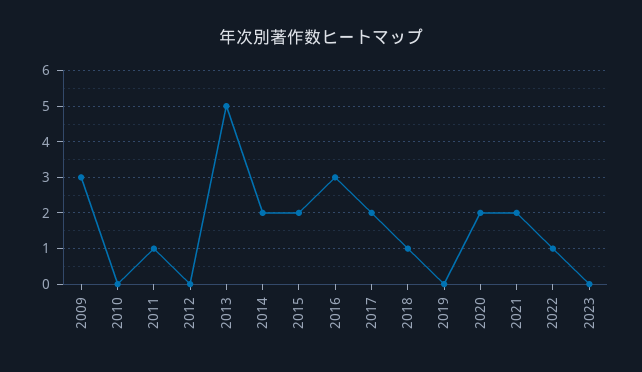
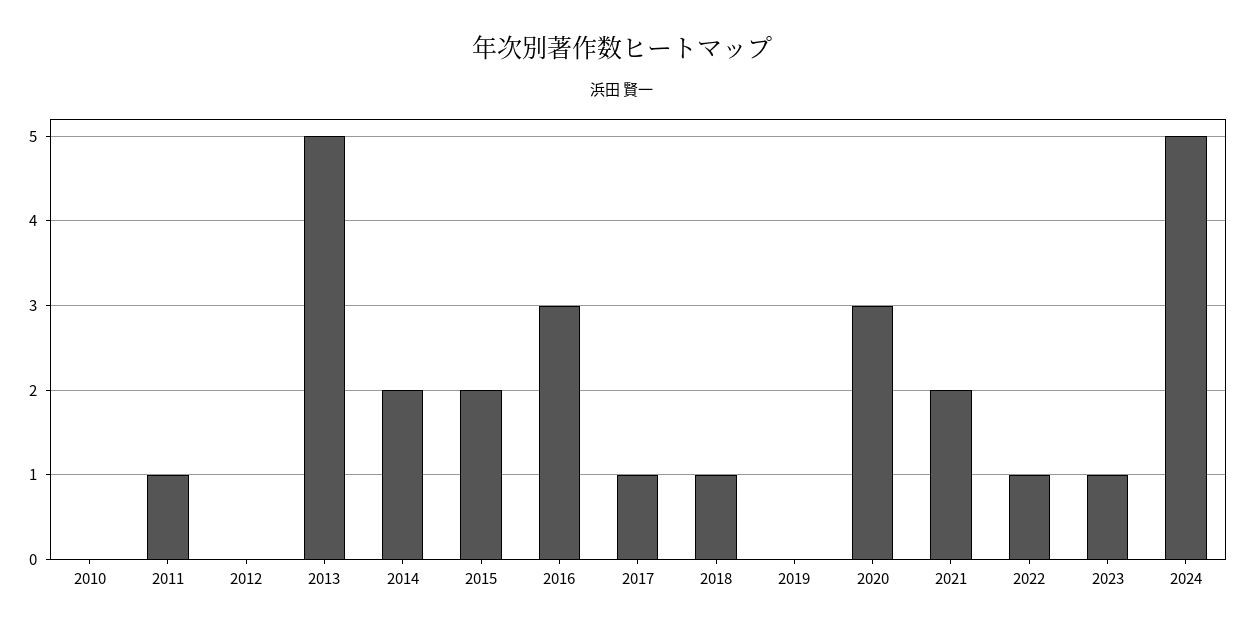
2009: 3 -> none
2017: 2 -> 1
2020: 2 -> 3
2023: 0 -> 1
2024: none -> 5

